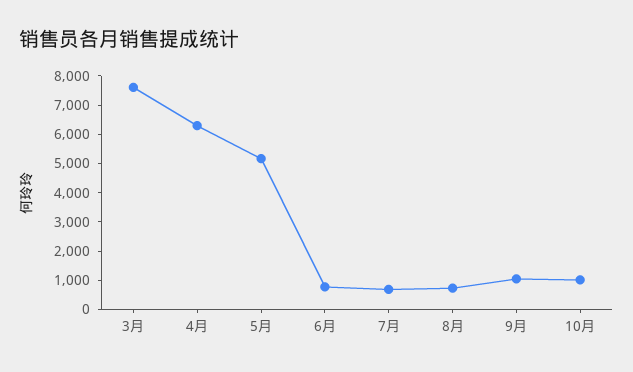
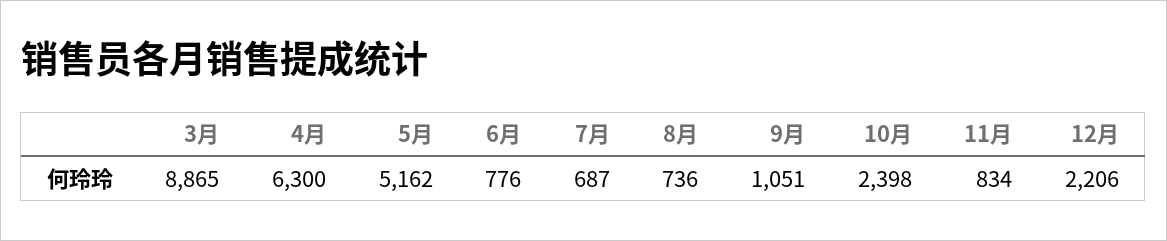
3月: 7500 -> 8865
10月: 1000 -> 2398
11月: none -> 834
12月: none -> 2206

